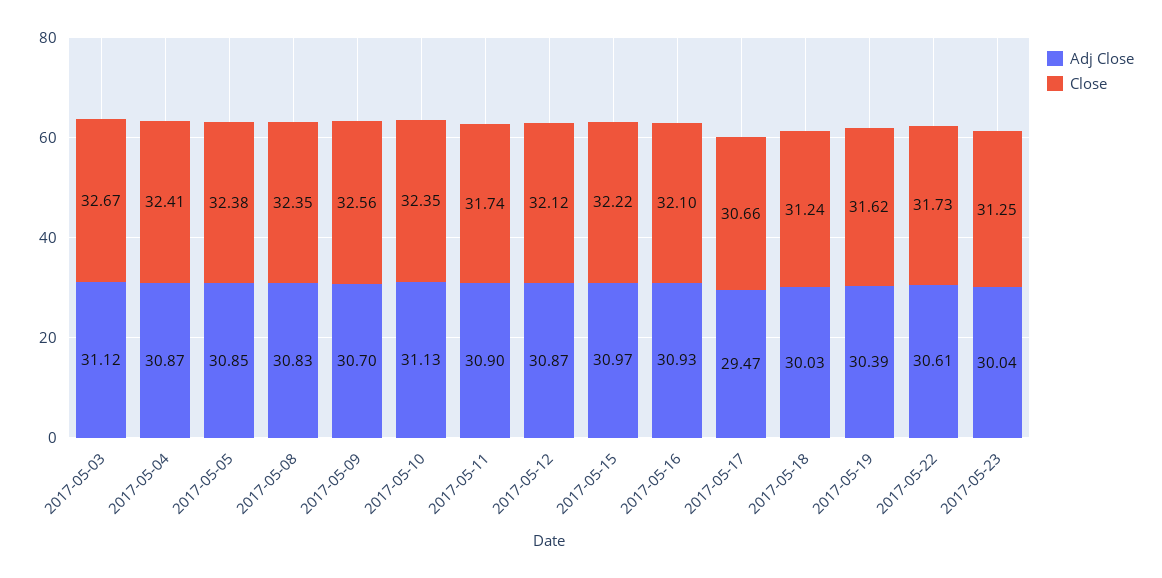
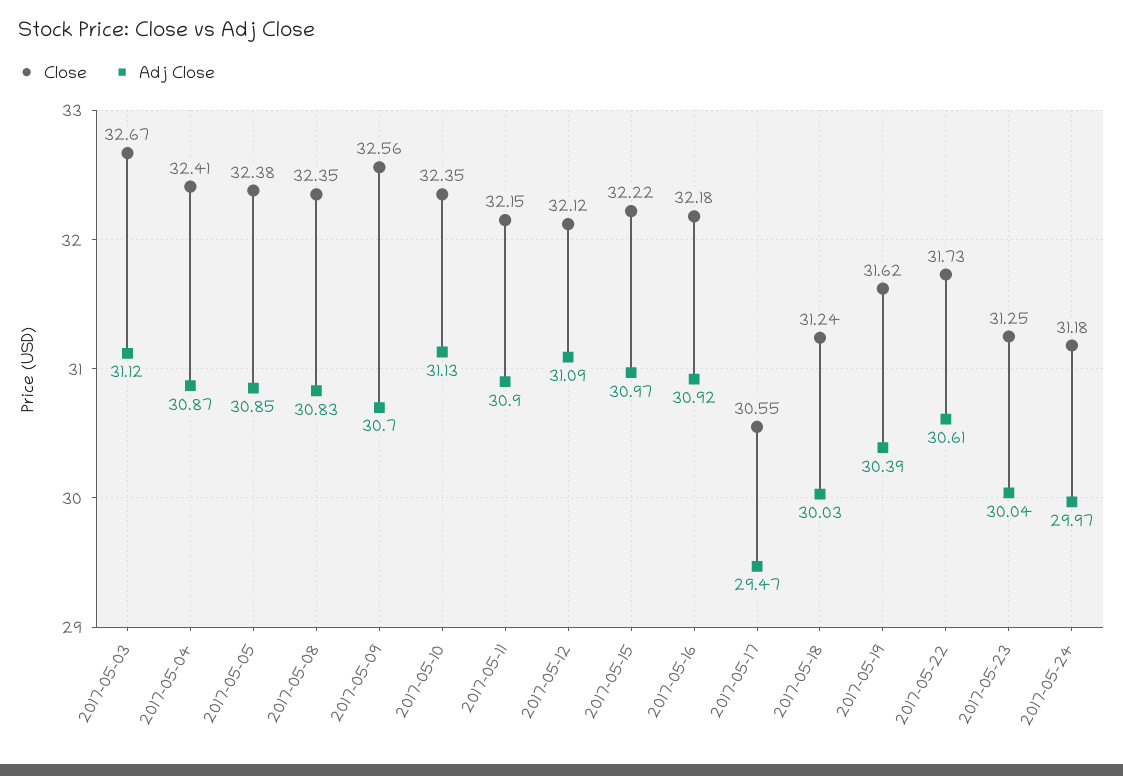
Close, 2017-05-11: 31.74 -> 32.15
Adj Close, 2017-05-12: 30.87 -> 31.09
Adj Close, 2017-05-16: 30.93 -> 30.92
Close, 2017-05-16: 32.1 -> 32.18
Close, 2017-05-17: 30.66 -> 30.55
Close, 2017-05-24: none -> 31.18
Adj Close, 2017-05-24: none -> 29.97

